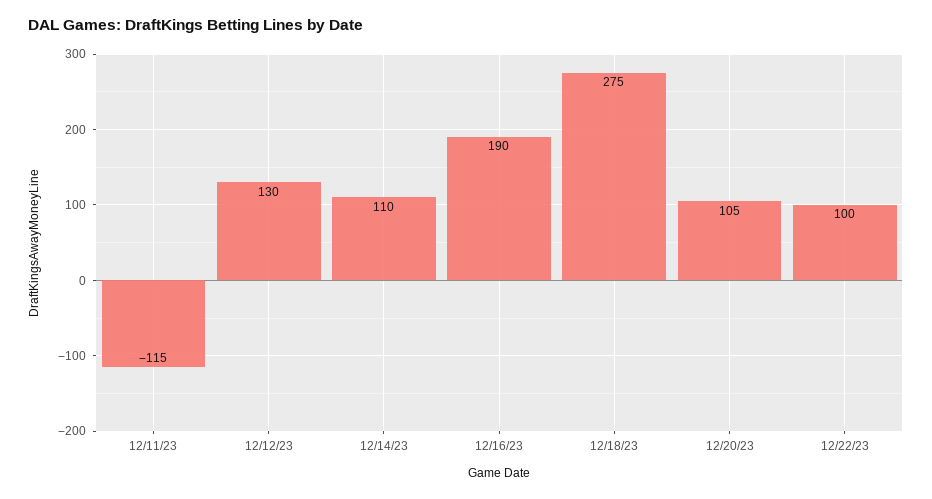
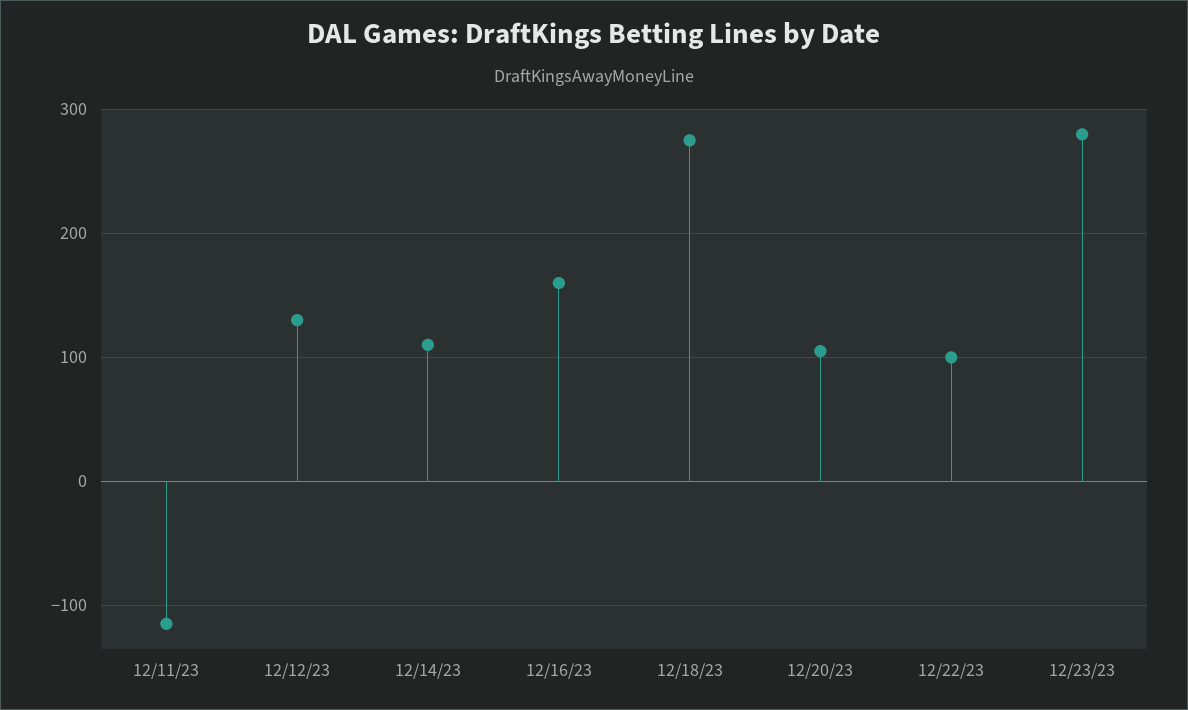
12/16/23: 190 -> 160
12/23/23: none -> 280

